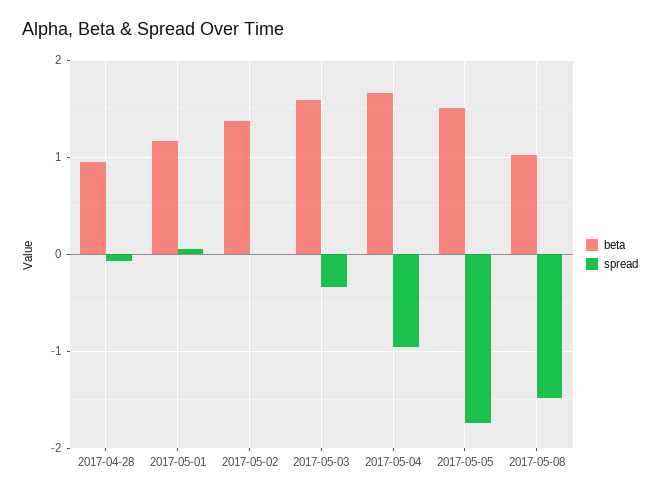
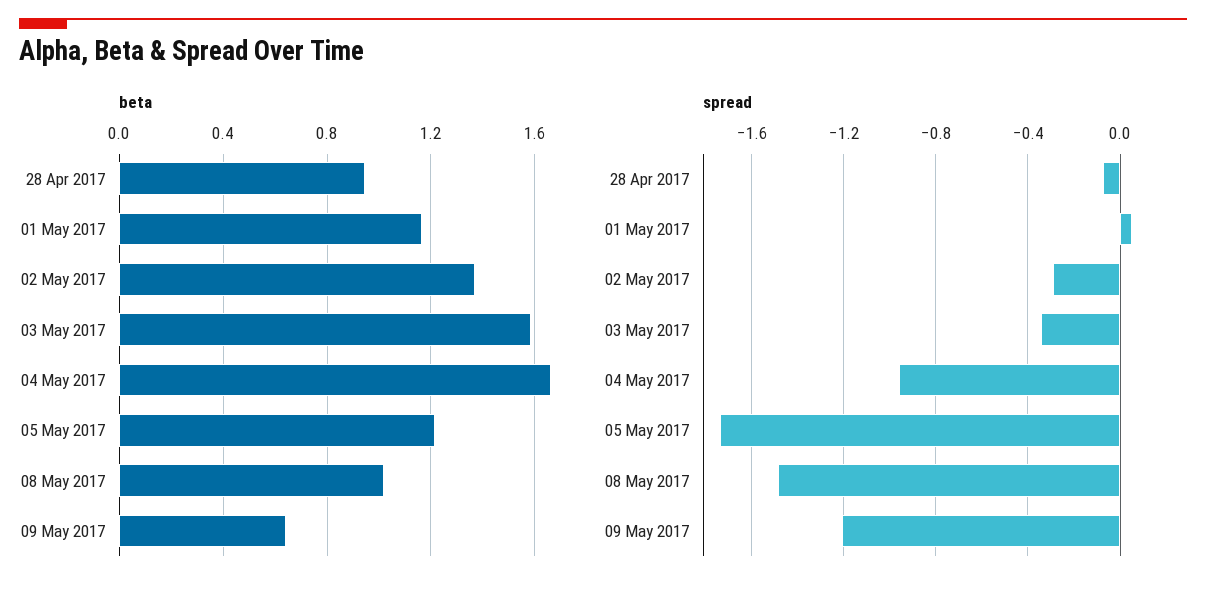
spread, 2017-05-02: 0 -> -0.3
beta, 2017-05-05: 1.5 -> 1.2
beta, 09 May 2017: none -> 0.65
spread, 09 May 2017: none -> -1.2

